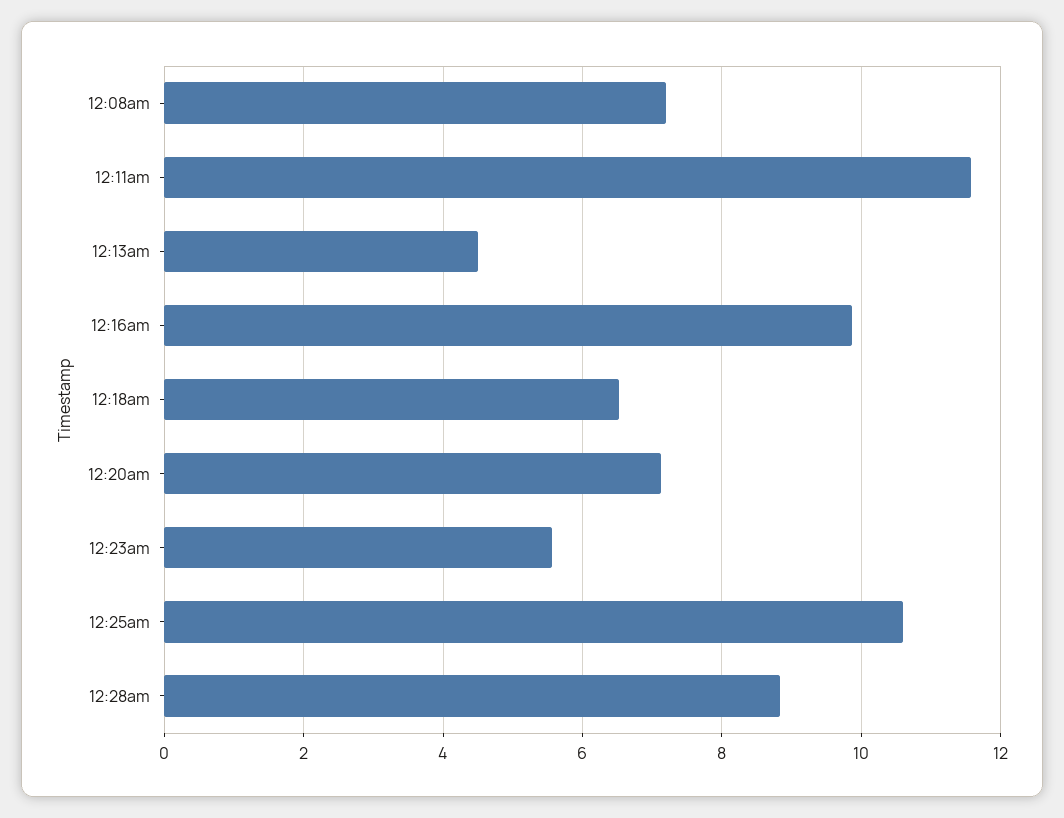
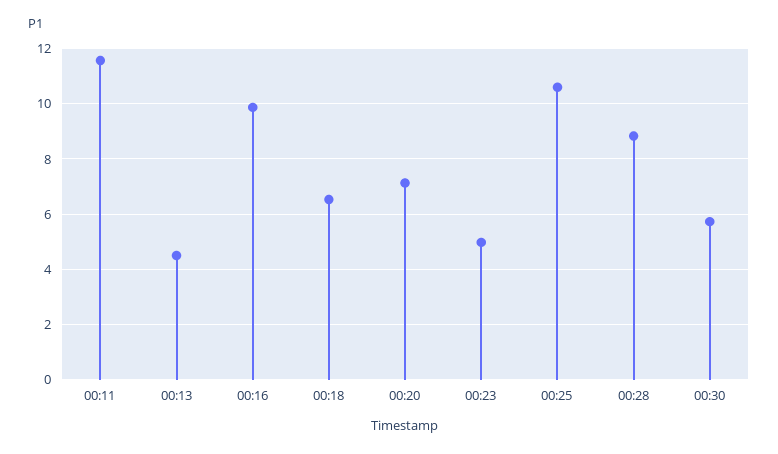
12:08am: 7.2 -> none
12:23am: 5.6 -> 5
00:30: none -> 5.75

